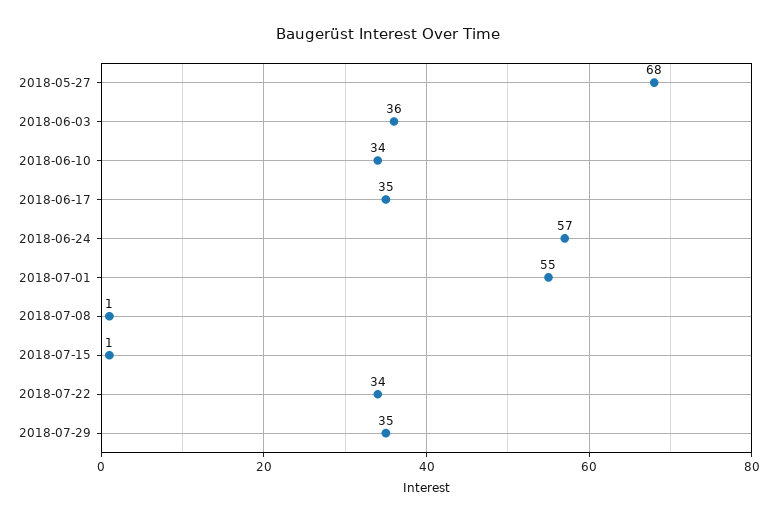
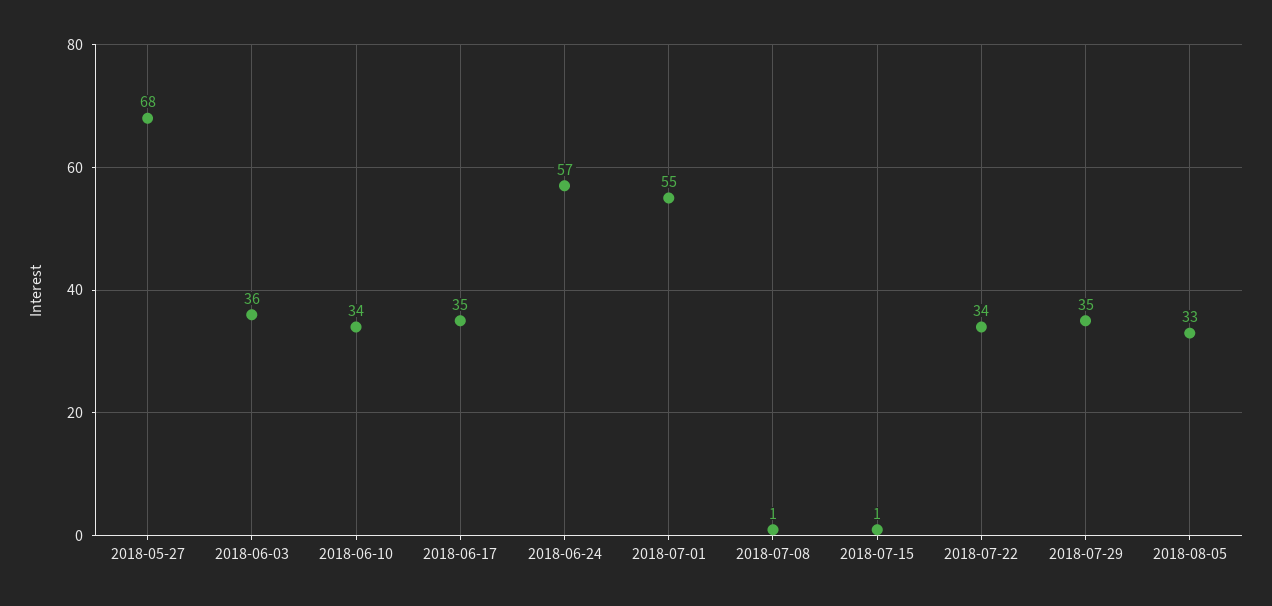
2018-08-05: none -> 33

